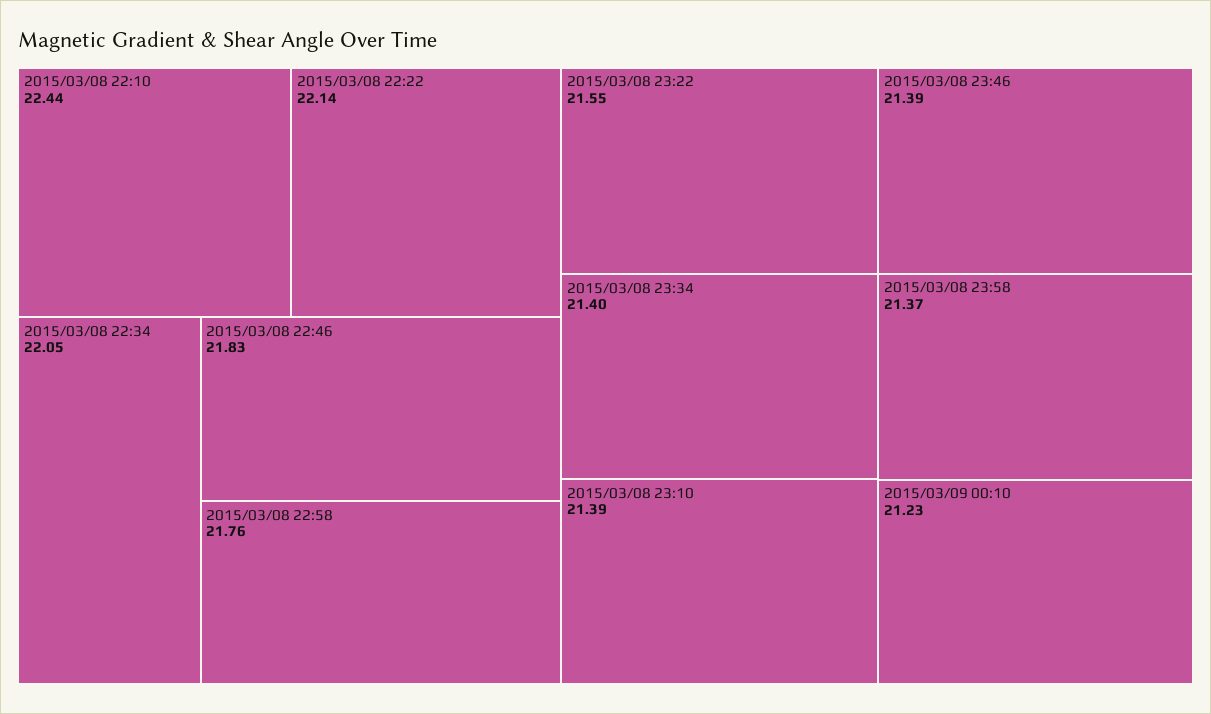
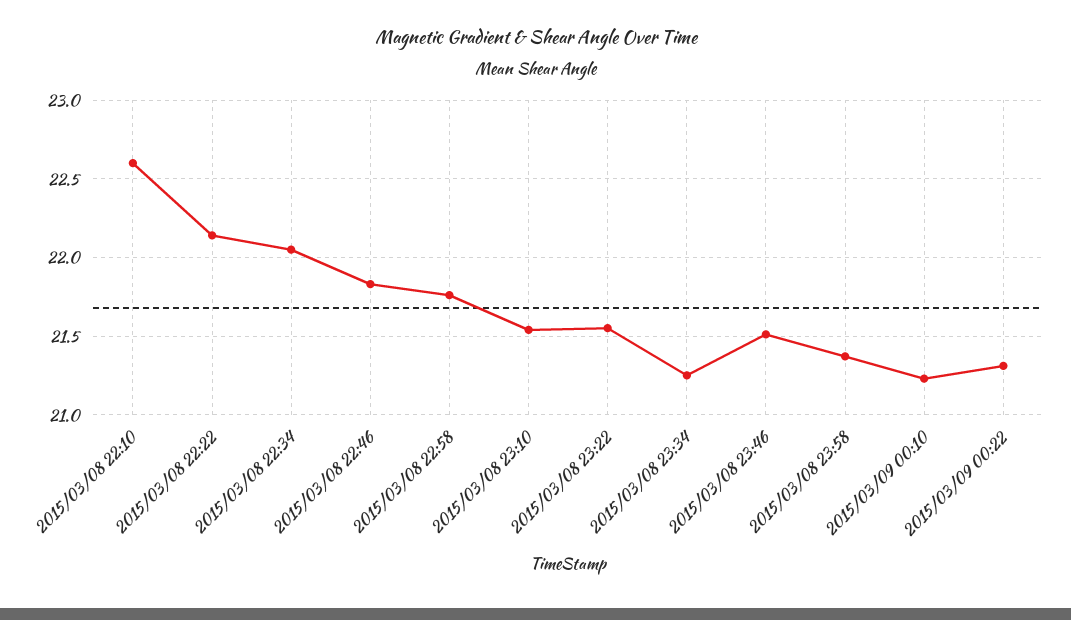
2015/03/08 22:10: 22.44 -> 22.6
2015/03/08 23:34: 21.4 -> 21.25
2015/03/08 23:10: 21.39 -> 21.55
2015/03/08 23:46: 21.39 -> 21.5
2015/03/09 00:22: none -> 21.3

